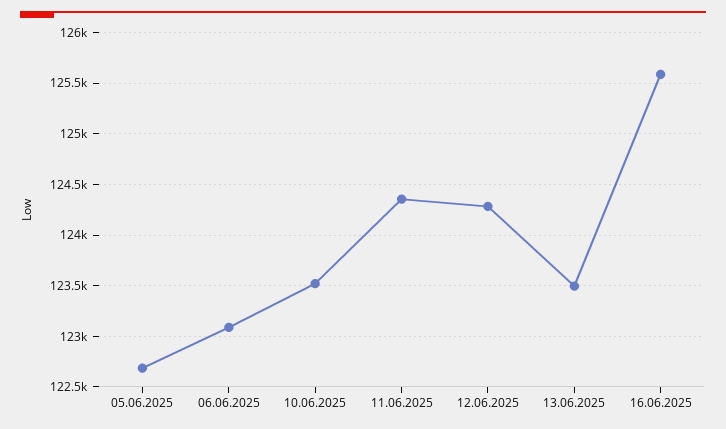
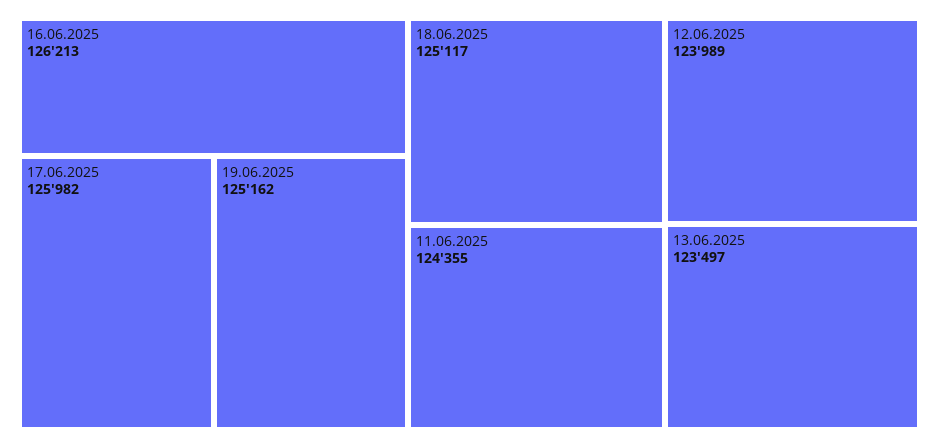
05.06.2025: 122700 -> none
06.06.2025: 123100 -> none
10.06.2025: 123500 -> none
12.06.2025: 124300 -> 123989
16.06.2025: 125600 -> 126213
17.06.2025: none -> 125982
19.06.2025: none -> 125162
18.06.2025: none -> 125117

